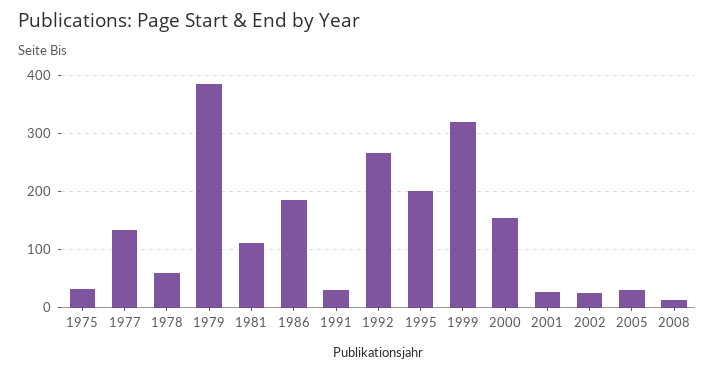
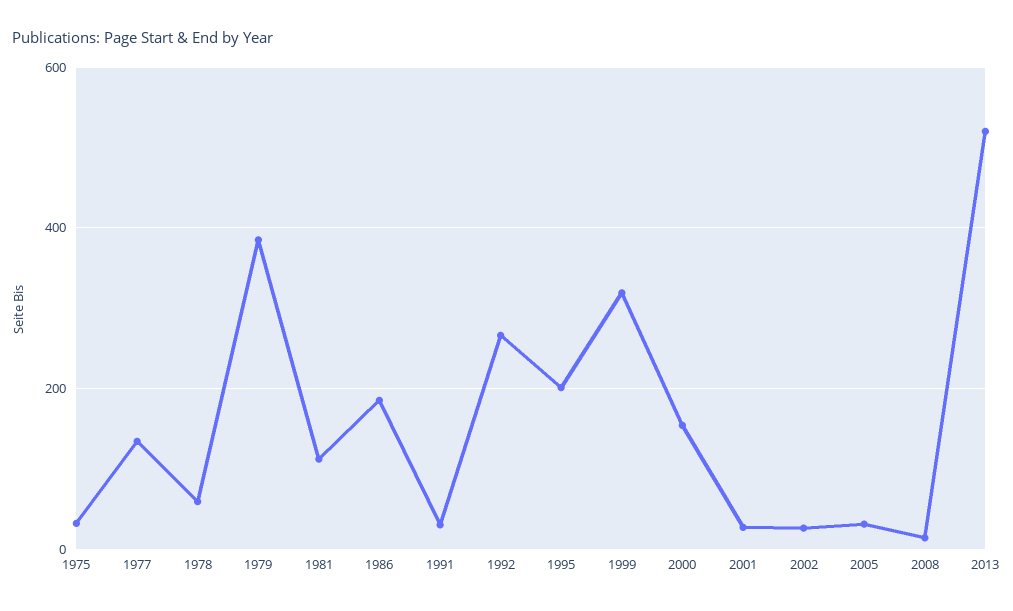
2013: none -> 520

